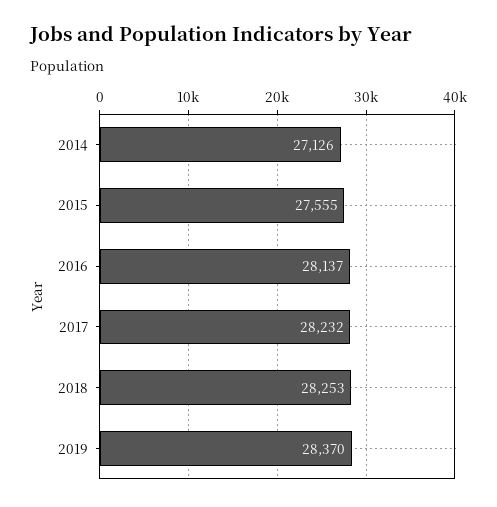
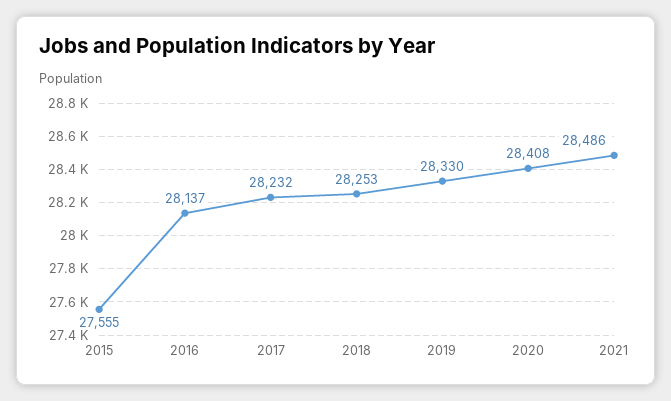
2014: 27126 -> none
2019: 28370 -> 28330
2020: none -> 28408
2021: none -> 28486

